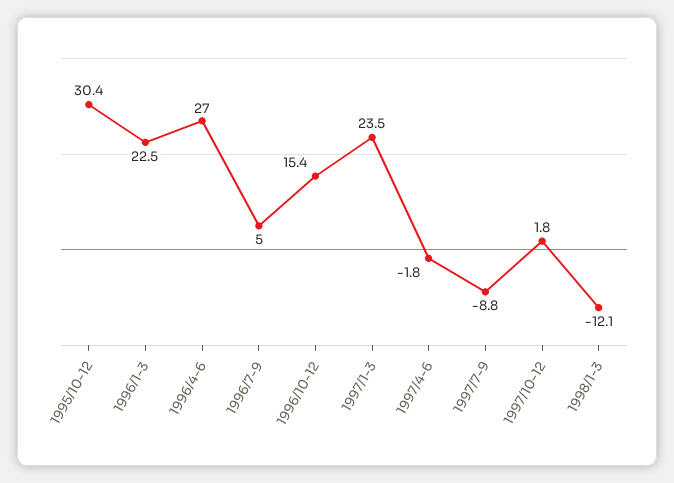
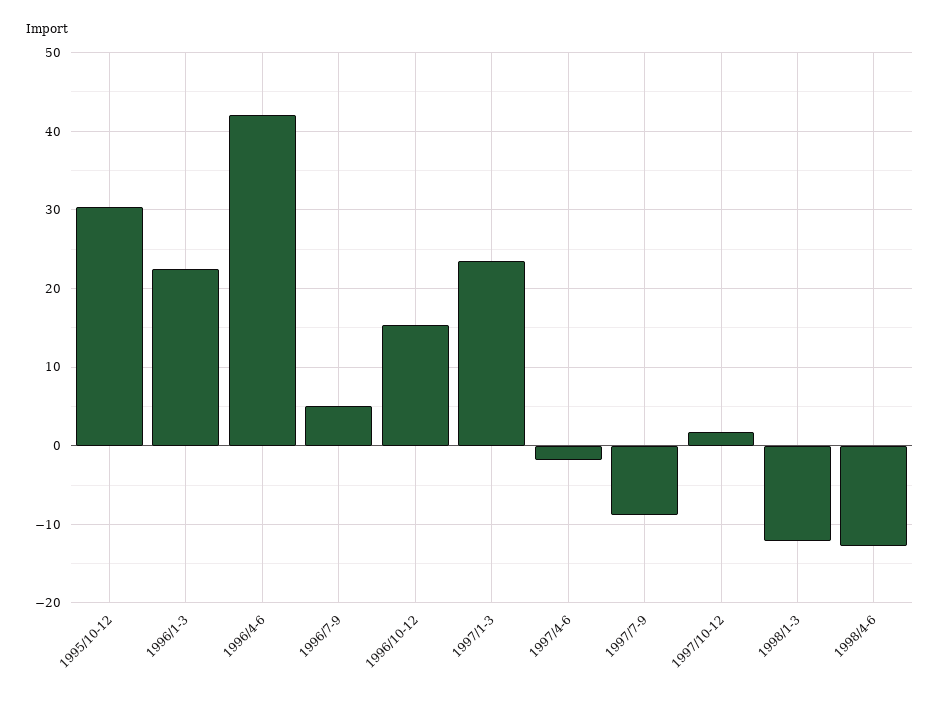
1996/4-6: 27 -> 42
1998/4-6: none -> -13

